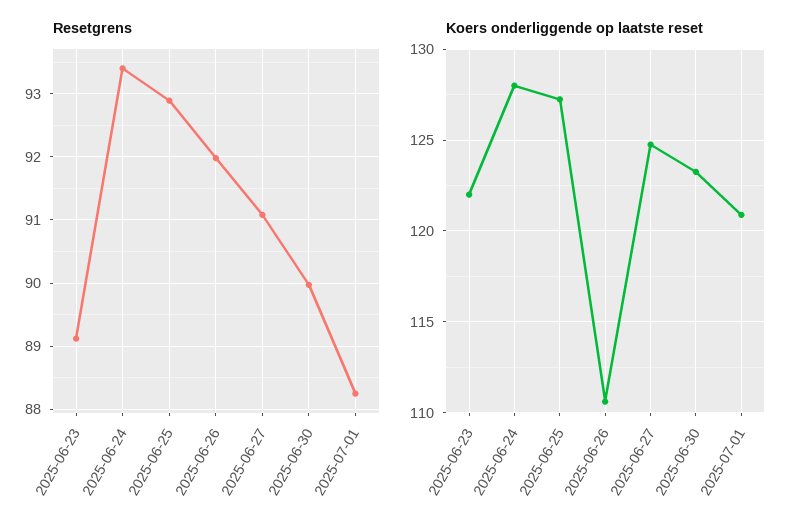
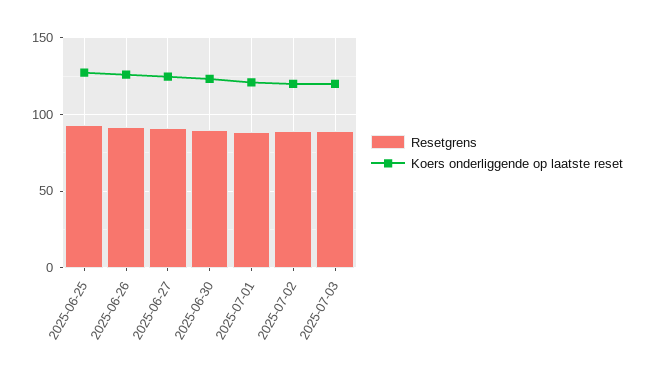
Resetgrens, 2025-06-23: 89.1 -> none
Resetgrens, 2025-06-24: 93.4 -> none
Koers onderliggende op laatste reset, 2025-06-23: 122 -> none
Koers onderliggende op laatste reset, 2025-06-24: 128 -> none
Koers onderliggende op laatste reset, 2025-06-26: 110.5 -> 125
Resetgrens, 2025-07-02: none -> 90
Koers onderliggende op laatste reset, 2025-07-02: none -> 120
Resetgrens, 2025-07-03: none -> 90
Koers onderliggende op laatste reset, 2025-07-03: none -> 120

